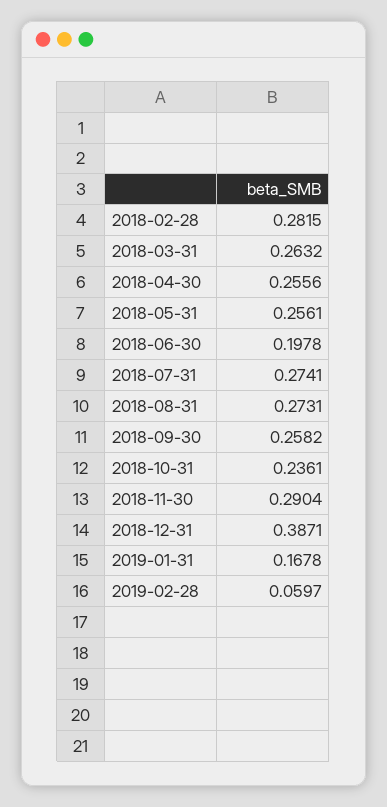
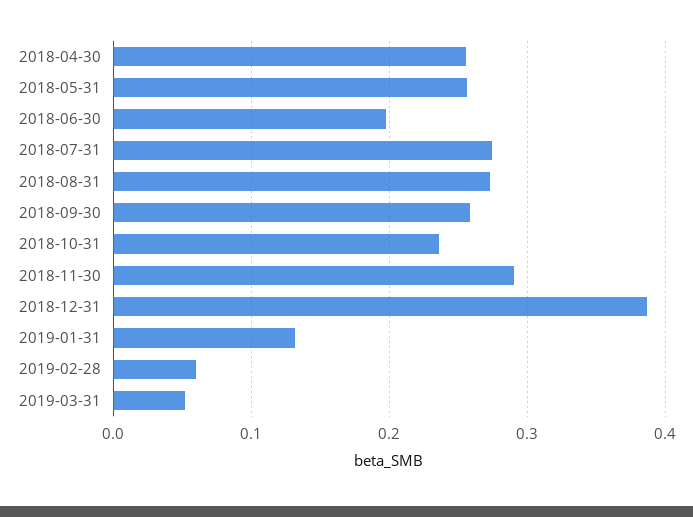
2018-02-28: 0.2815 -> none
2018-03-31: 0.2632 -> none
2019-01-31: 0.1678 -> 0.13
2019-03-31: none -> 0.05

